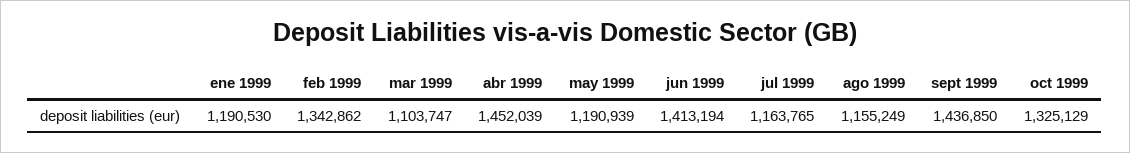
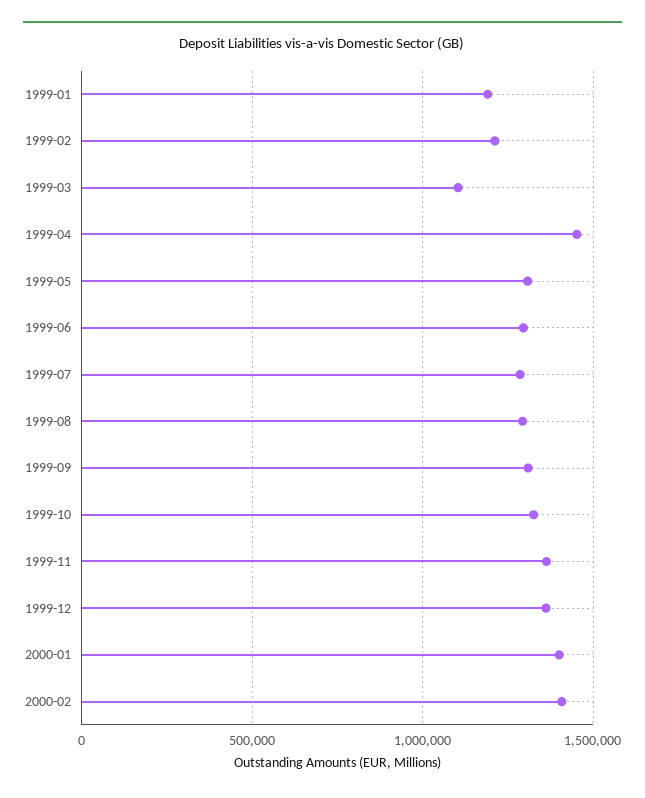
feb 1999: 1342862 -> 1200000
may 1999: 1190939 -> 1300000
jun 1999: 1413194 -> 1300000
jul 1999: 1163765 -> 1300000
ago 1999: 1155249 -> 1300000
sept 1999: 1436850 -> 1300000
1999-11: none -> 1350000
1999-12: none -> 1350000
2000-01: none -> 1400000
2000-02: none -> 1400000

